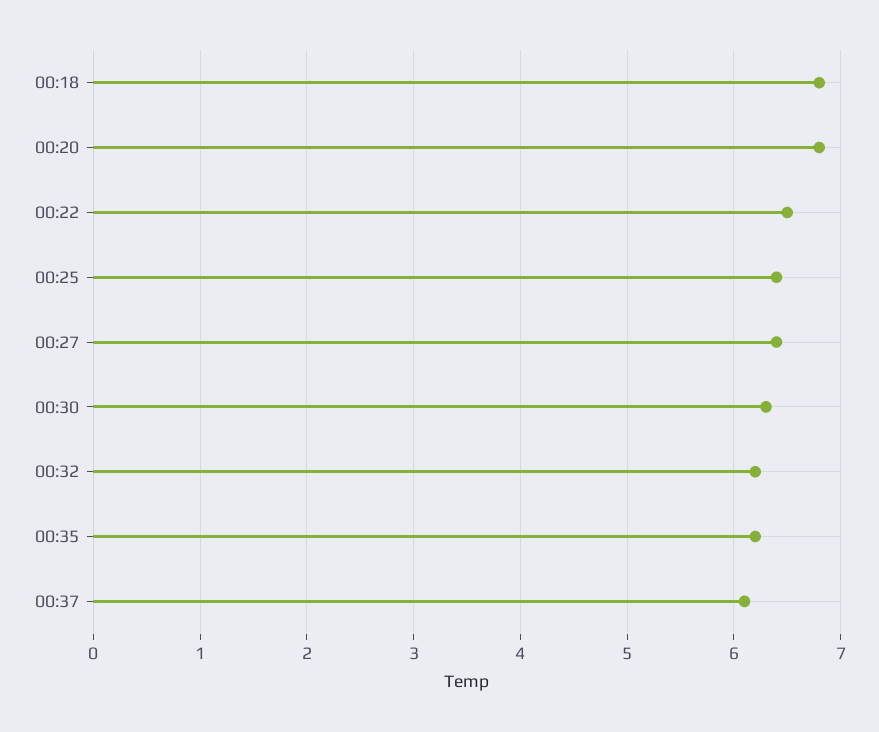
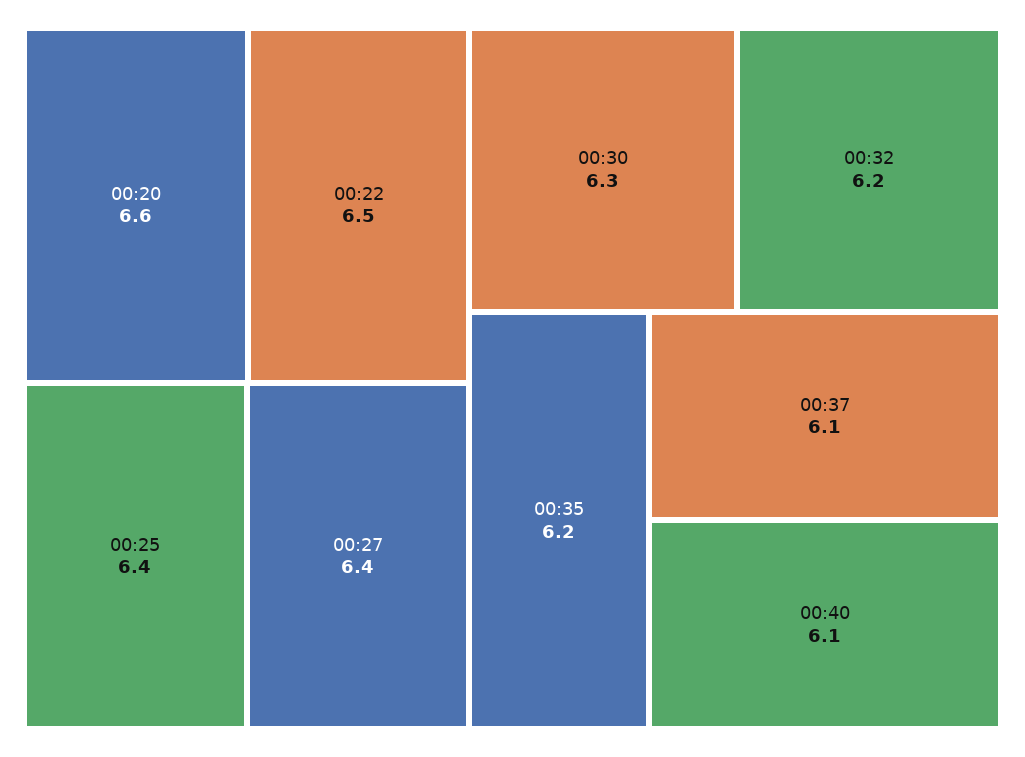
00:18: 6.8 -> none
00:20: 6.8 -> 6.6
00:40: none -> 6.1

